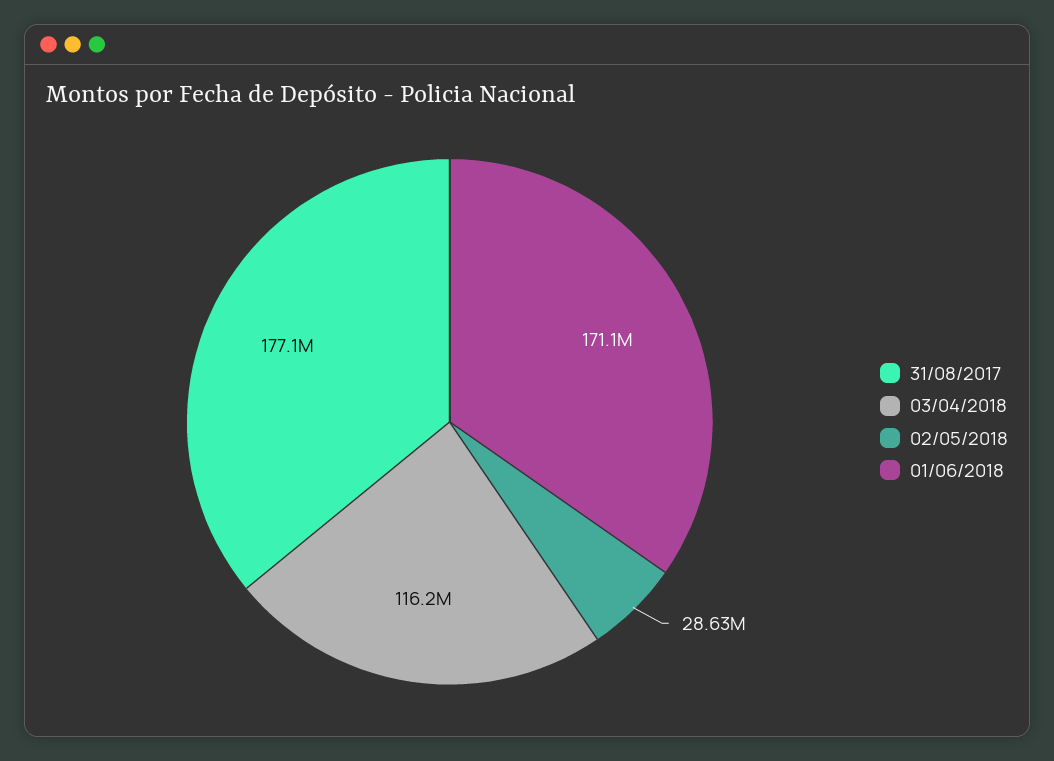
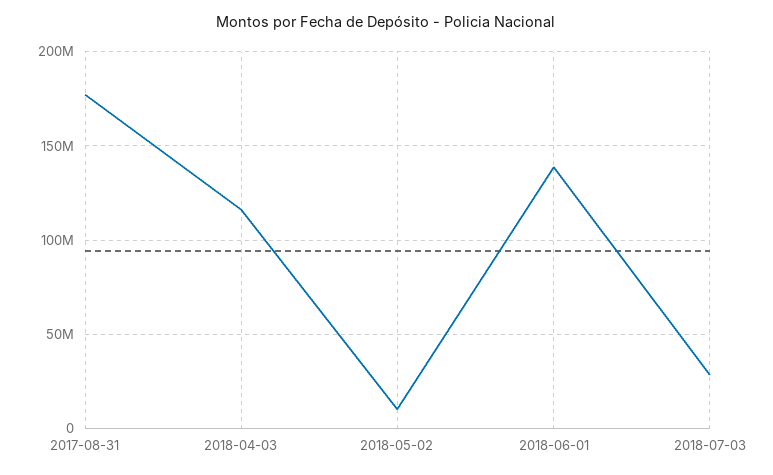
02/05/2018: 28630000 -> 10000000
01/06/2018: 171100000 -> 140000000
2018-07-03: none -> 30000000

